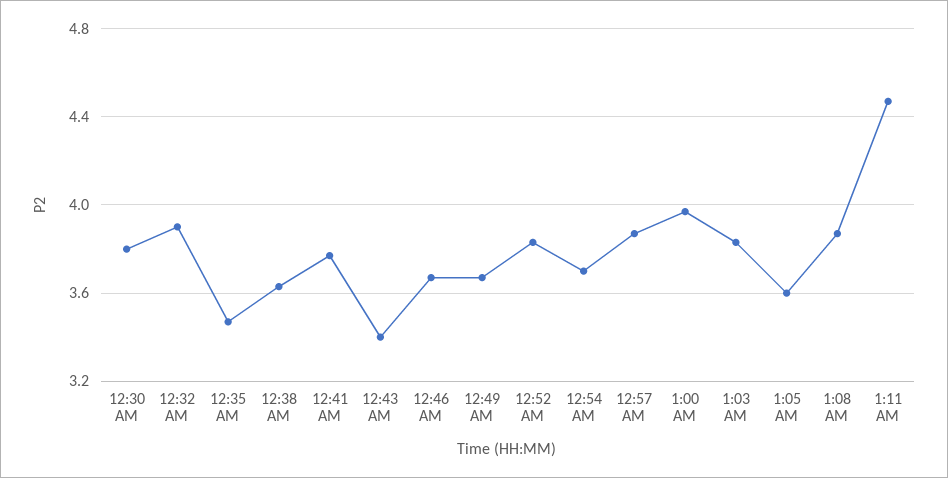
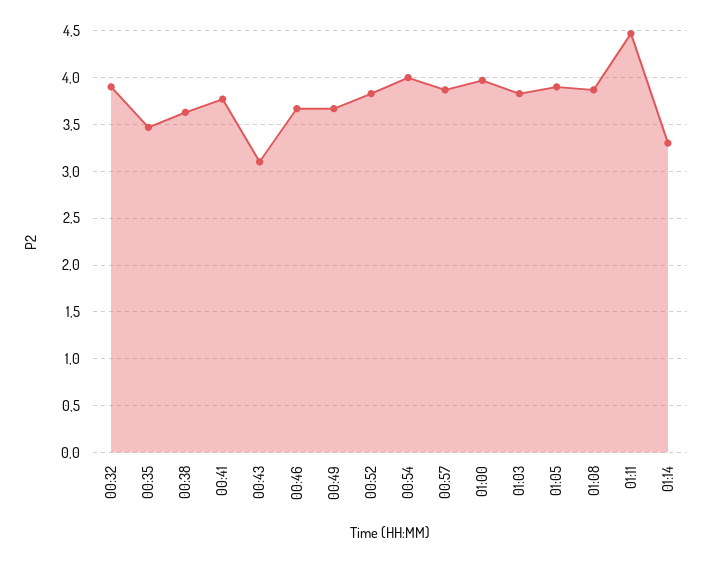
12:30 AM: 3.8 -> none
12:43 AM: 3.4 -> 3.1
12:54 AM: 3.7 -> 4
1:05 AM: 3.6 -> 3.9
01:14: none -> 3.3

